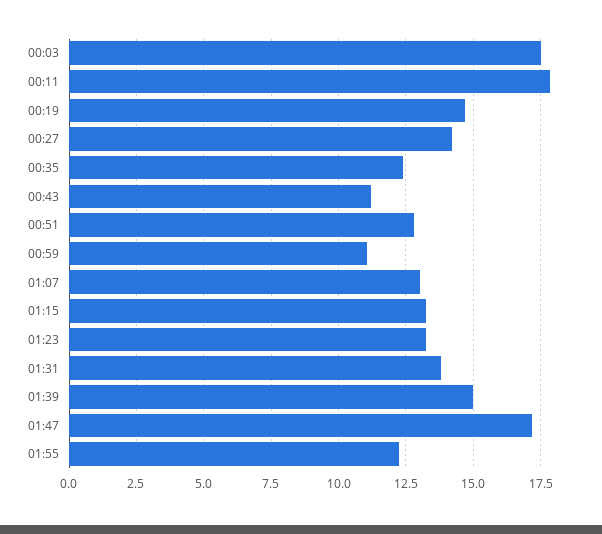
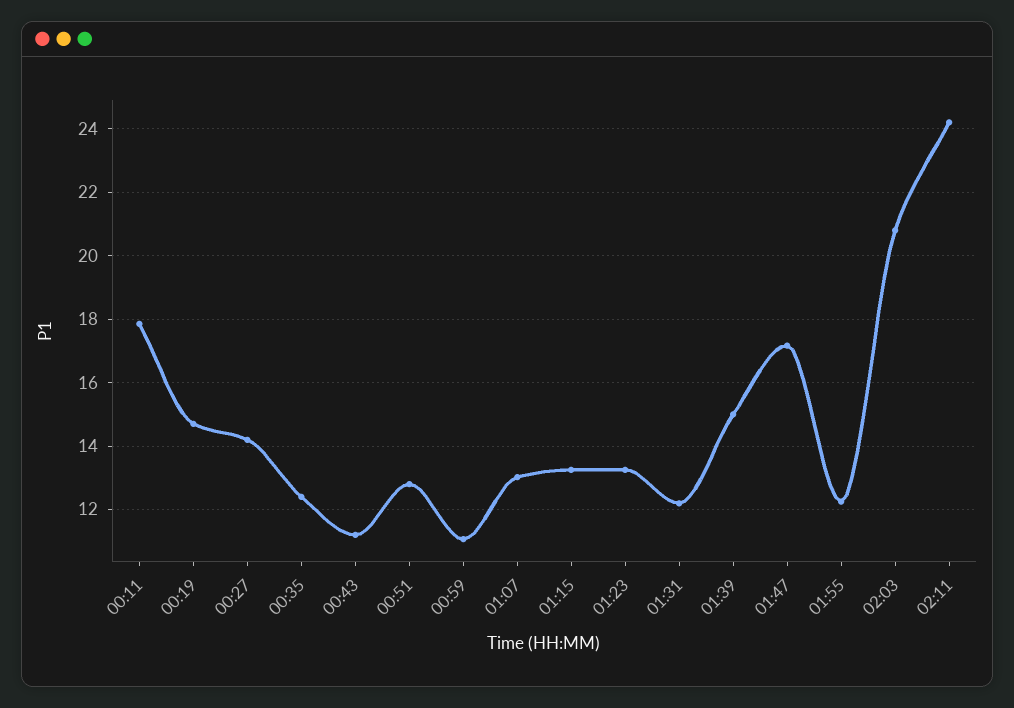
00:03: 17.5 -> none
01:31: 13.75 -> 12.2
02:03: none -> 20.8
02:11: none -> 24.2

